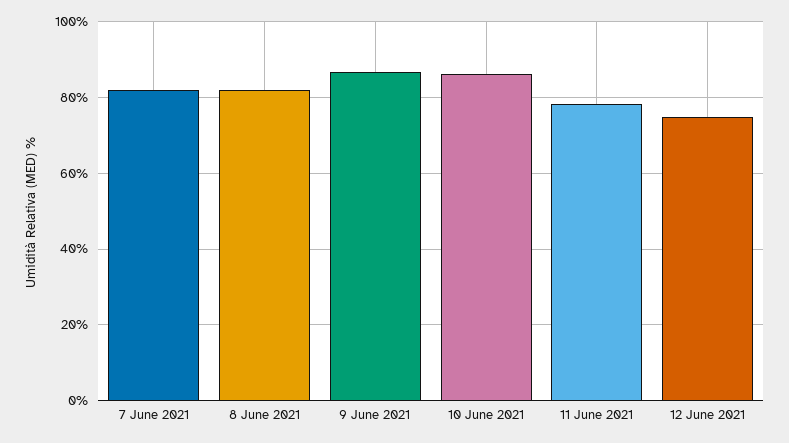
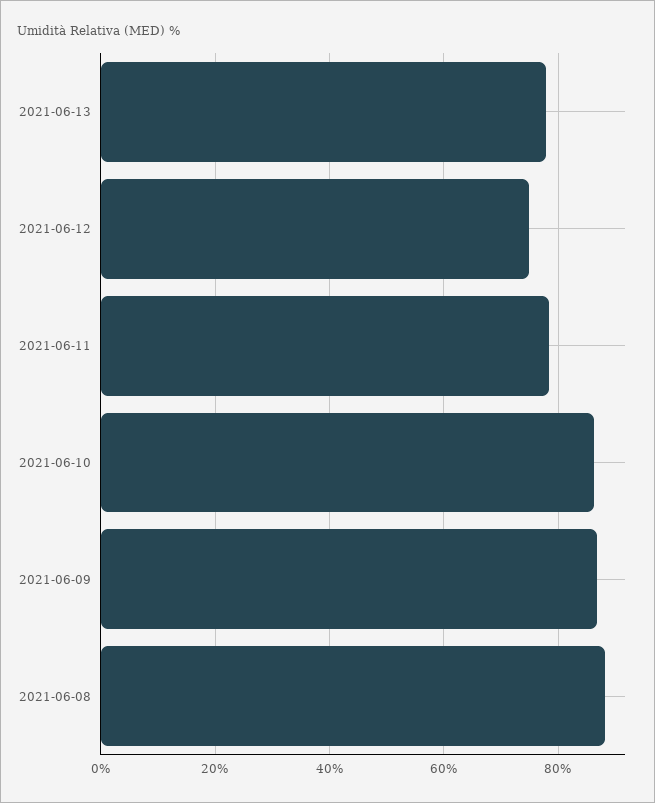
7 June 2021: 82 -> none
8 June 2021: 82 -> 88
2021-06-13: none -> 78

